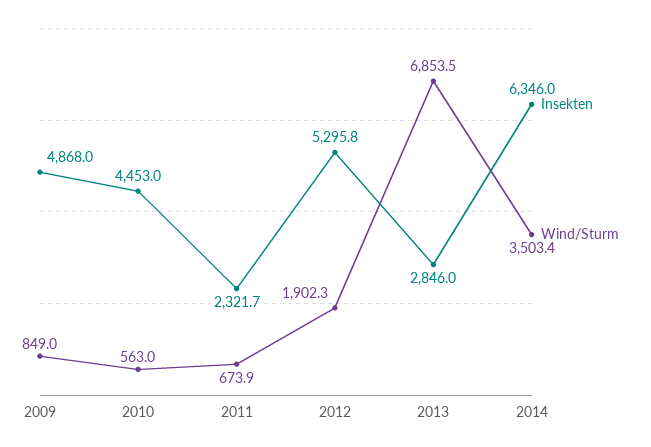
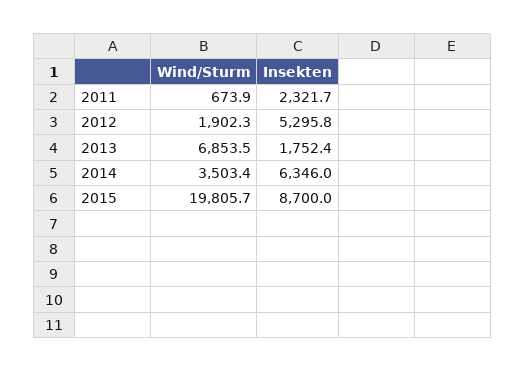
Insekten, 2009: 4868 -> none
Wind/Sturm, 2009: 849 -> none
Insekten, 2010: 4453 -> none
Wind/Sturm, 2010: 563 -> none
Insekten, 2013: 2846 -> 1752.4
Wind/Sturm, 2015: none -> 19805.7
Insekten, 2015: none -> 8700

